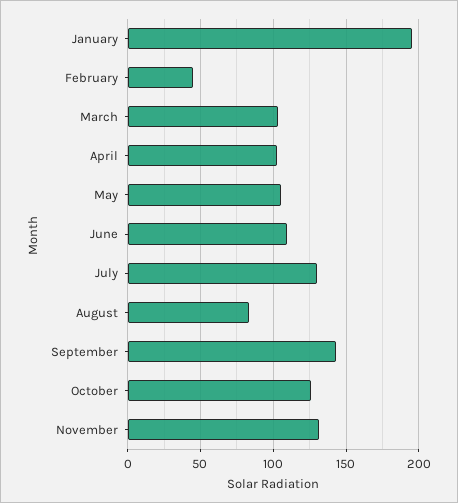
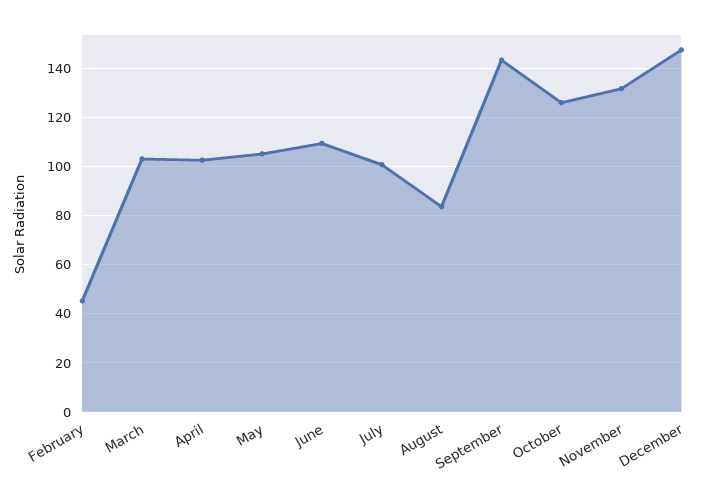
January: 195 -> none
July: 130 -> 100
December: none -> 147.5

